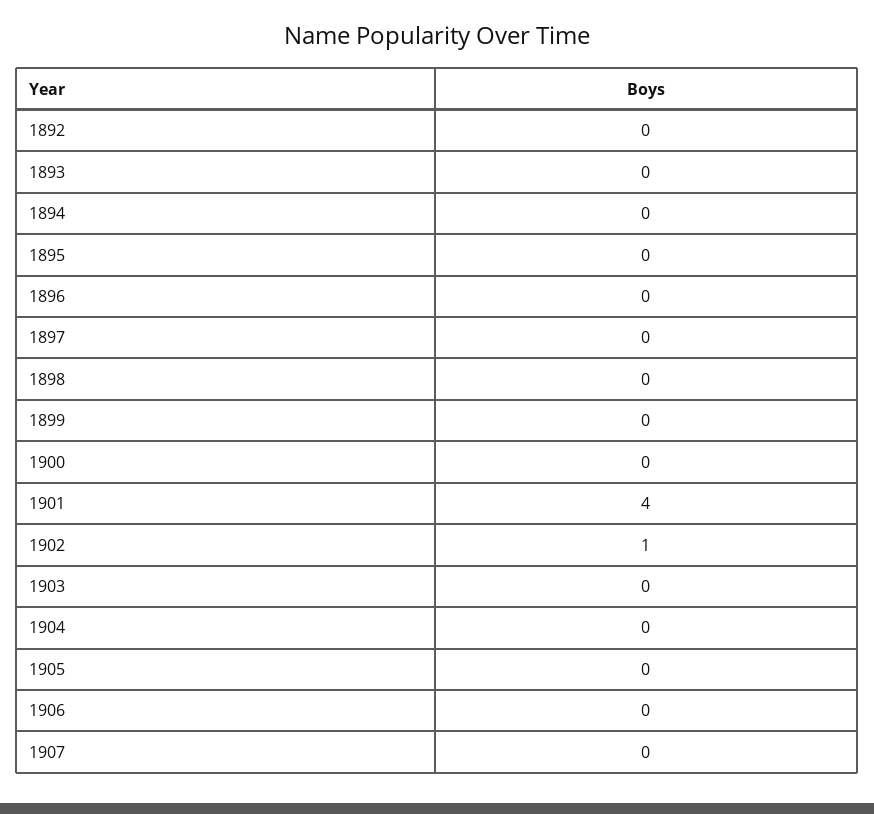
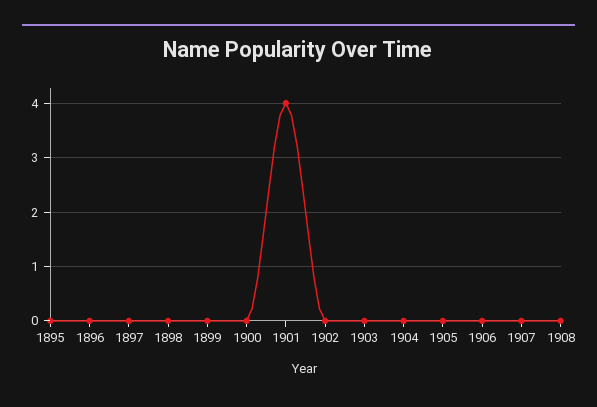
1892: 0 -> none
1893: 0 -> none
1894: 0 -> none
1902: 1 -> 0
1908: none -> 0

